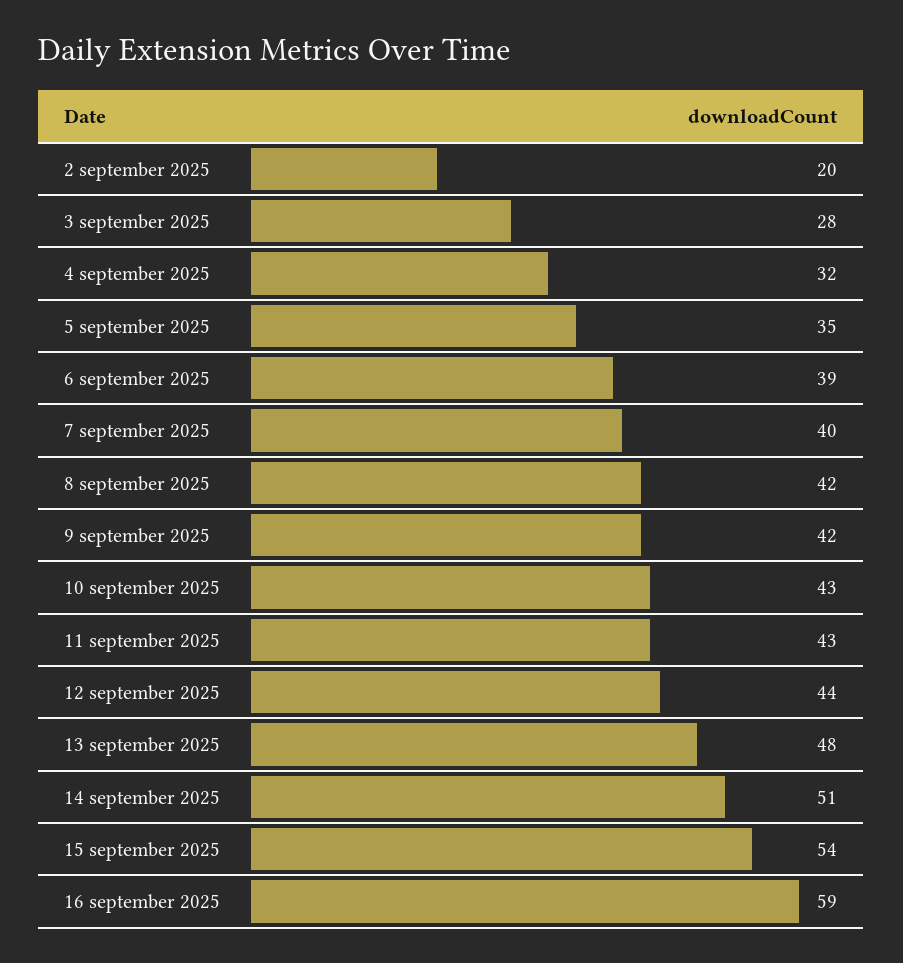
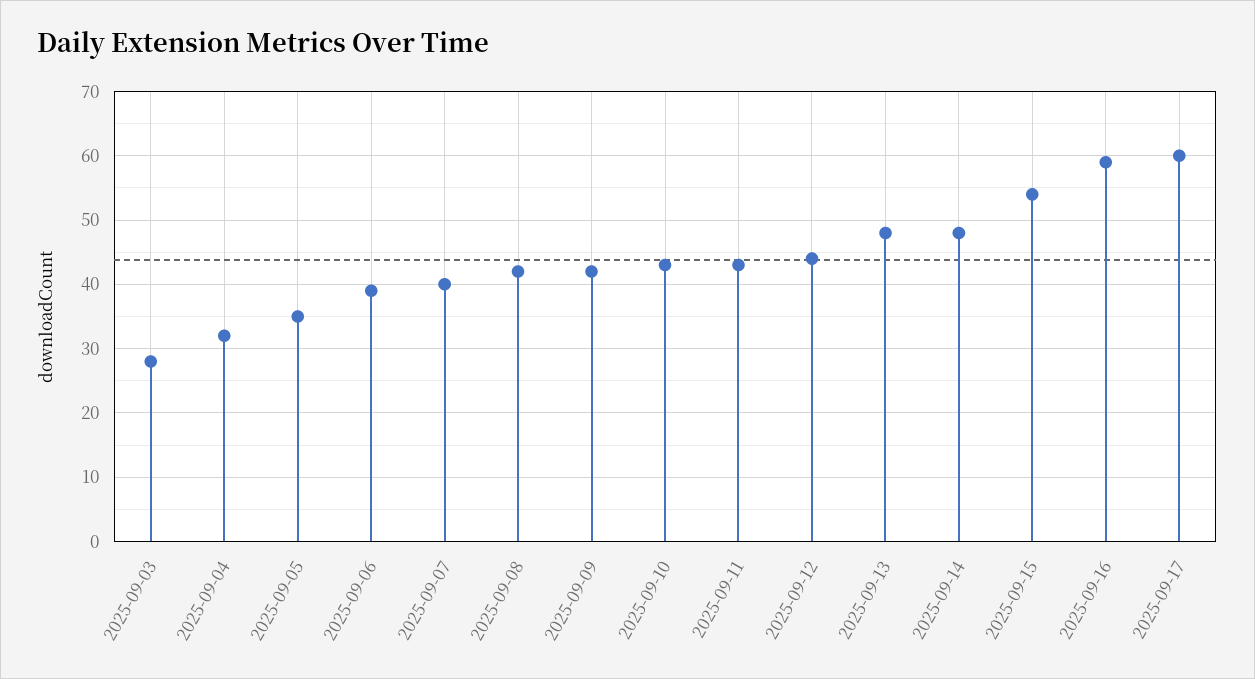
2 september 2025: 20 -> none
14 september 2025: 51 -> 48
2025-09-17: none -> 60

